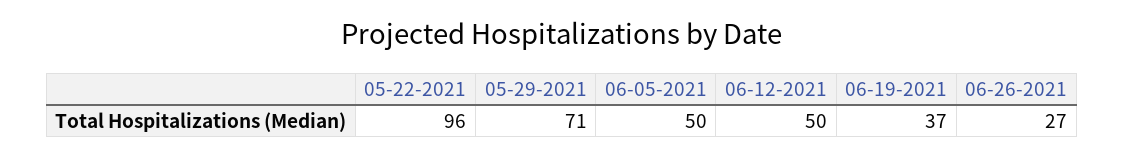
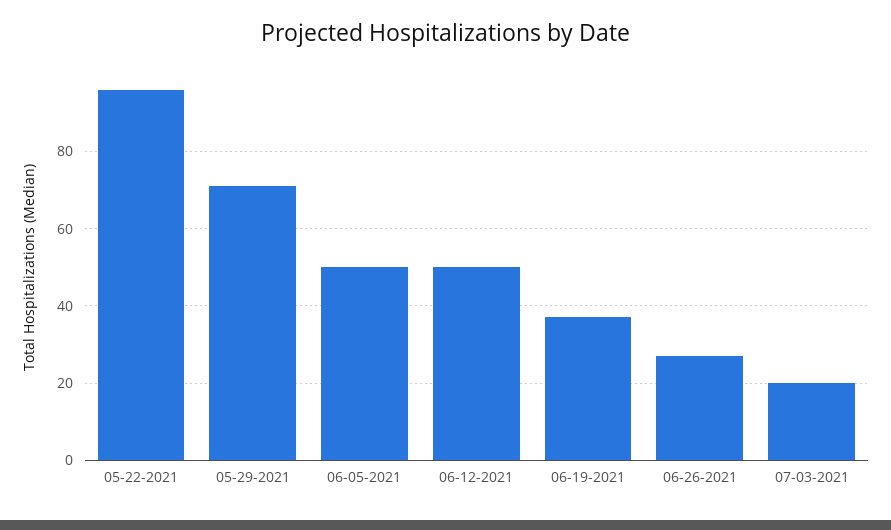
07-03-2021: none -> 20

